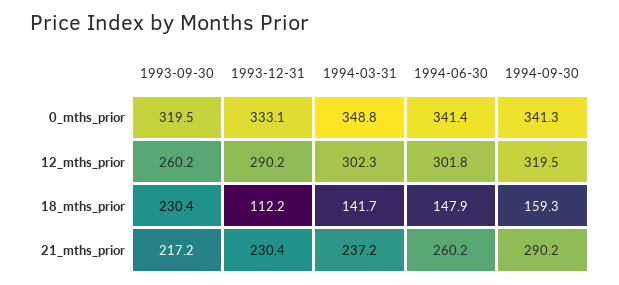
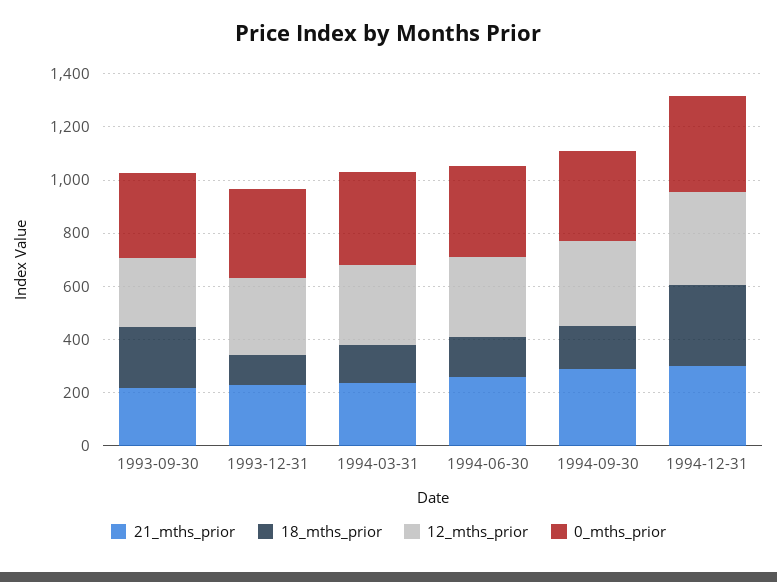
21_mths_prior, 1994-12-31: none -> 300
18_mths_prior, 1994-12-31: none -> 300
12_mths_prior, 1994-12-31: none -> 350
0_mths_prior, 1994-12-31: none -> 350

